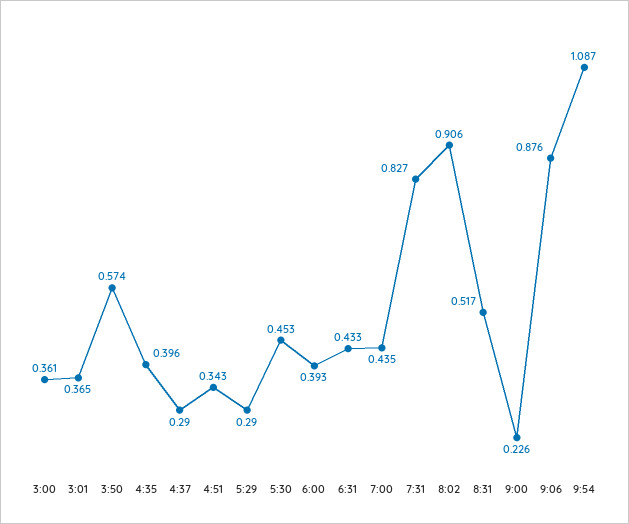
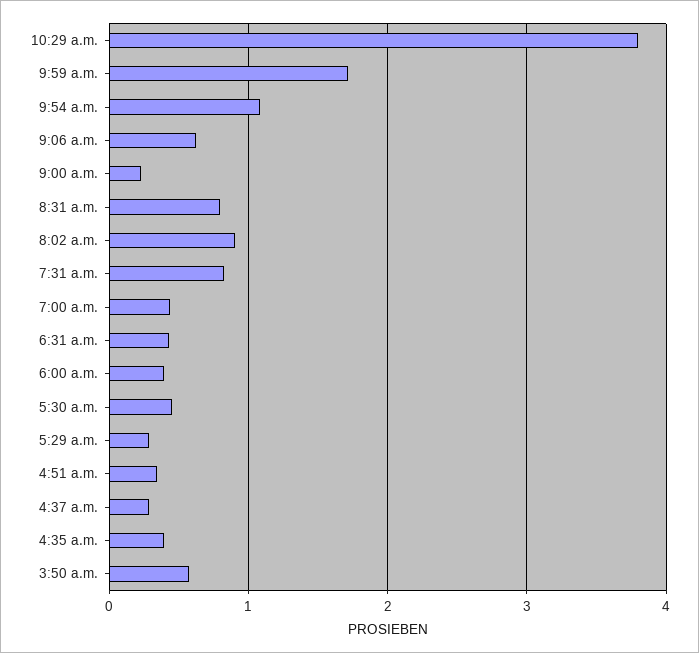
3:00: 0.361 -> none
3:01: 0.365 -> none
8:31: 0.517 -> 0.8
9:06: 0.876 -> 0.6
10:29 a.m.: none -> 3.8
9:59 a.m.: none -> 1.7

